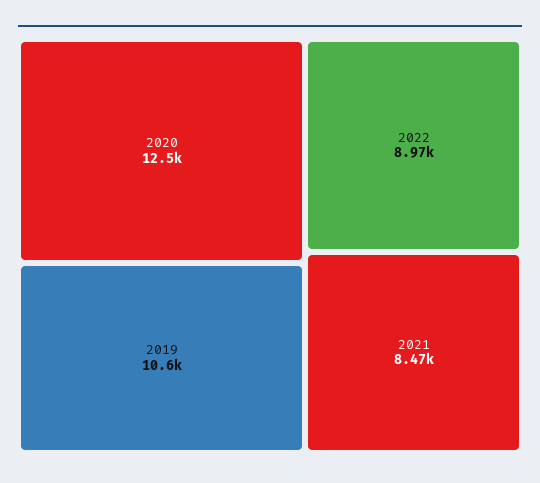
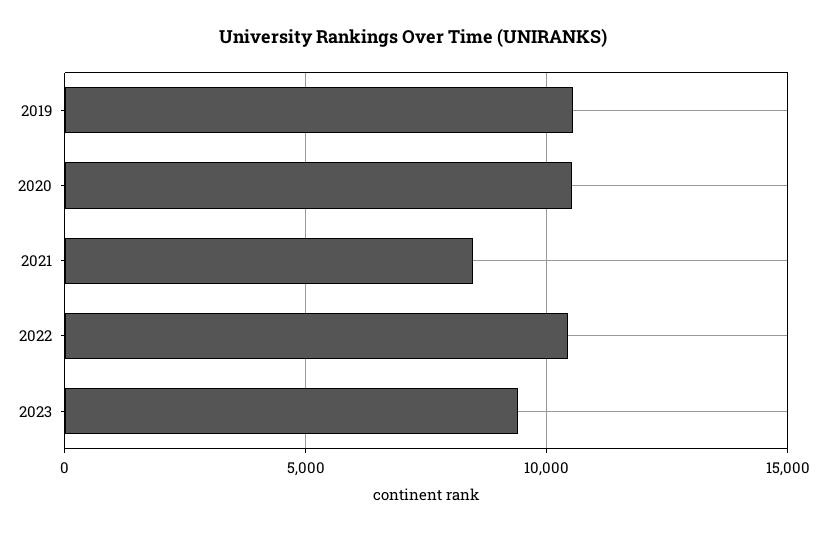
2020: 12500 -> 10500
2022: 8970 -> 10500
2023: none -> 9500

